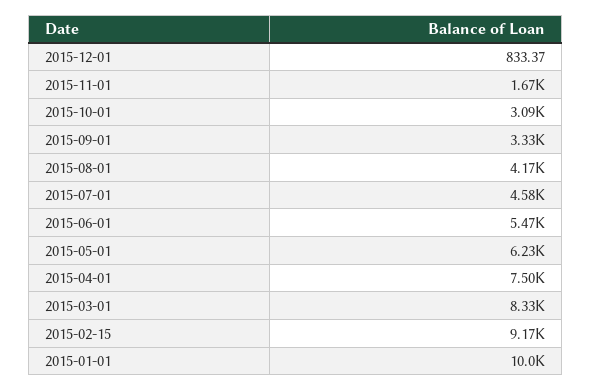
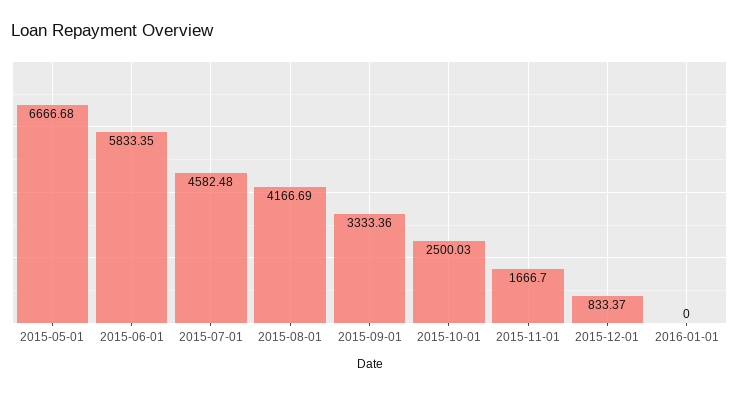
2015-10-01: 3090 -> 2500.03
2015-06-01: 5470 -> 5833.35
2015-05-01: 6230 -> 6666.68
2015-04-01: 7500 -> none
2015-03-01: 8330 -> none
2015-02-15: 9170 -> none
2015-01-01: 10000 -> none
2016-01-01: none -> 0

